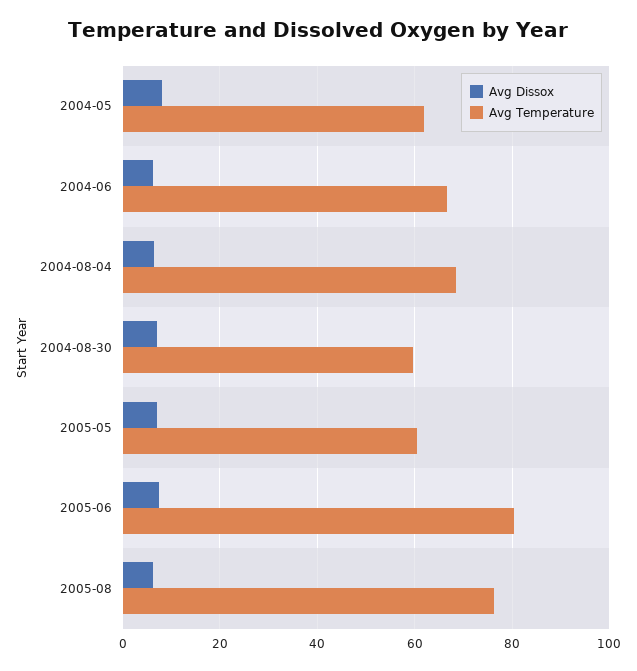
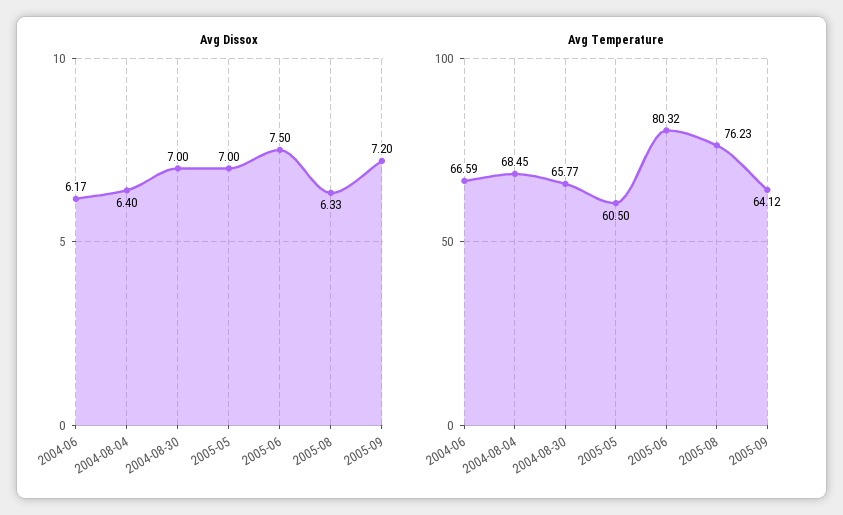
Avg Dissox, 2004-05: 8 -> none
Avg Temperature, 2004-05: 62 -> none
Avg Temperature, 2004-08-30: 60 -> 65.77
Avg Dissox, 2005-09: none -> 7.2
Avg Temperature, 2005-09: none -> 64.12

